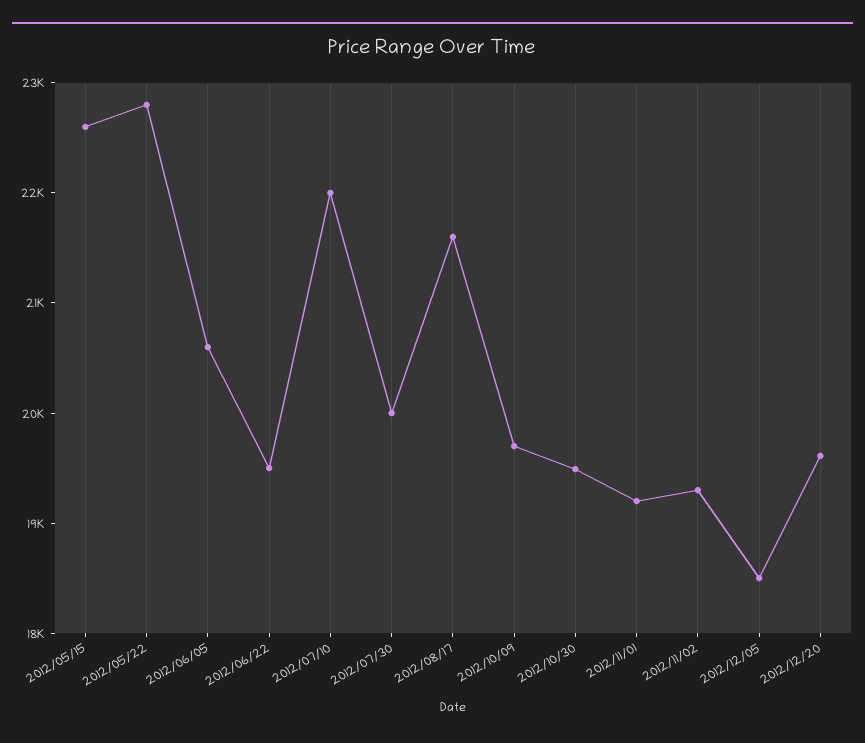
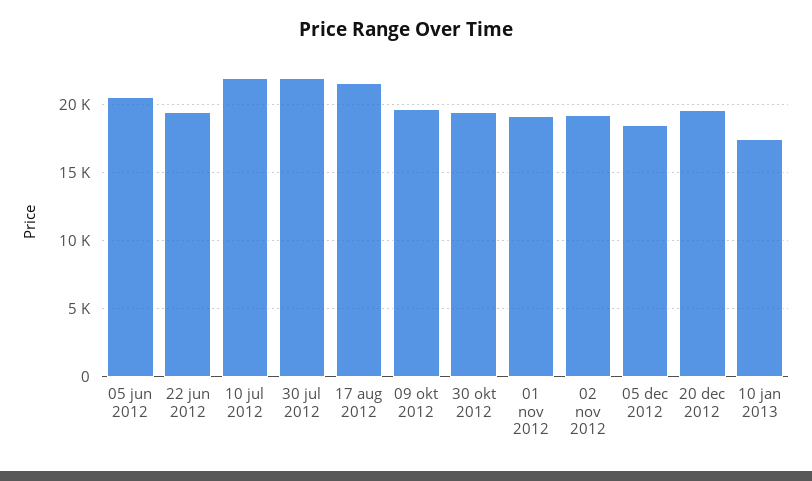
2012/05/15: 22600 -> none
2012/05/22: 22800 -> none
2012/07/30: 20000 -> 22000
10 jan 2013: none -> 17500

